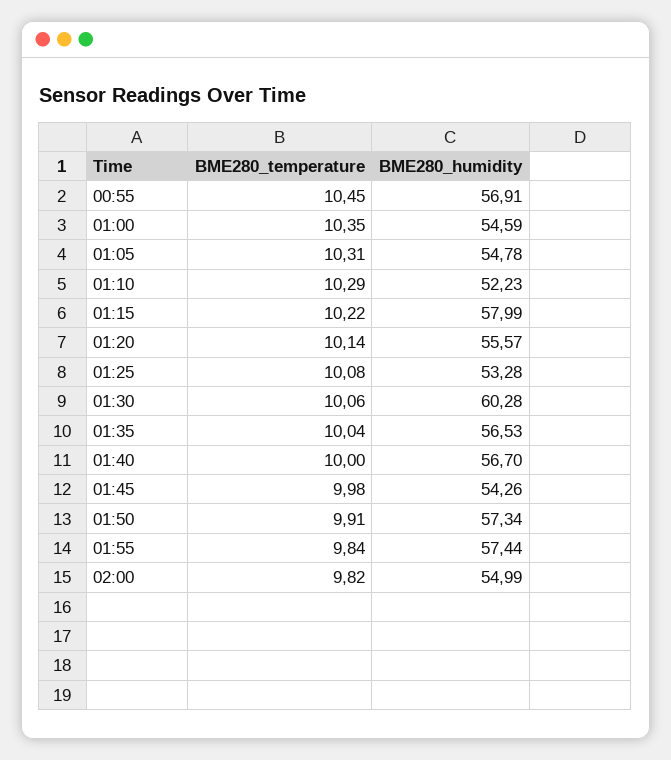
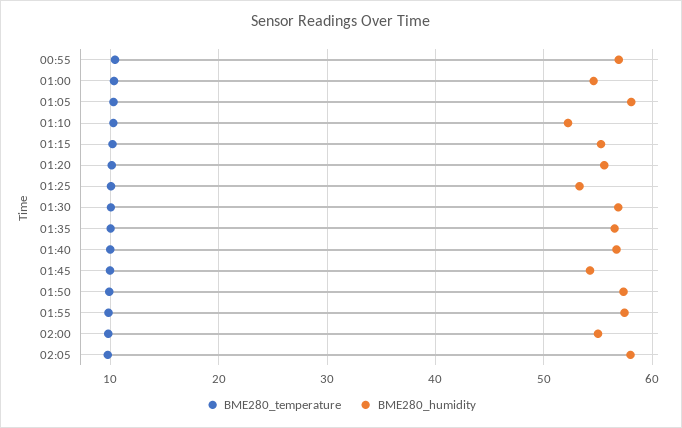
BME280_humidity, 01:05: 54.78 -> 58
BME280_humidity, 01:15: 57.99 -> 55
BME280_humidity, 01:30: 60.28 -> 57
BME280_temperature, 02:05: none -> 10
BME280_humidity, 02:05: none -> 58

